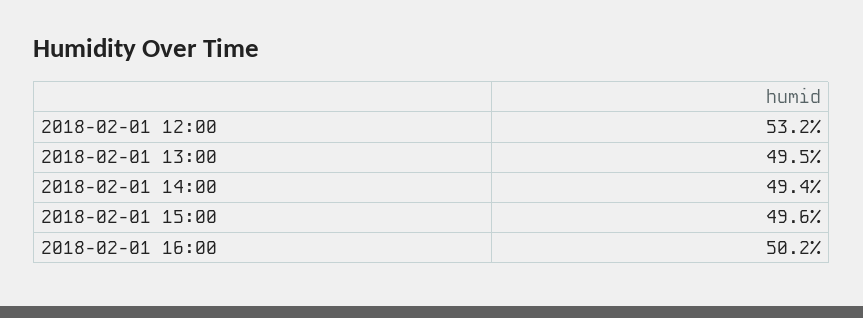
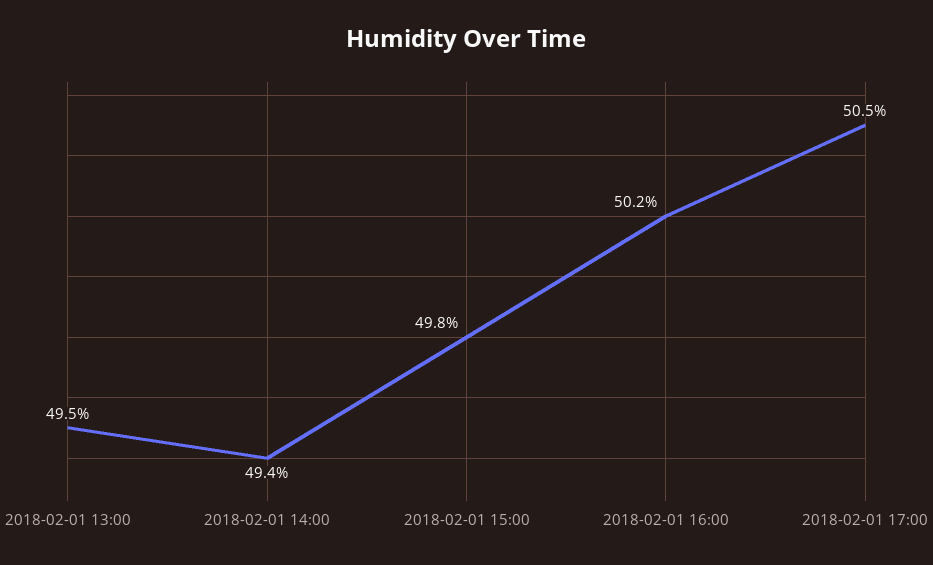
2018-02-01 12:00: 53.2 -> none
2018-02-01 15:00: 49.6 -> 49.8
2018-02-01 17:00: none -> 50.5

